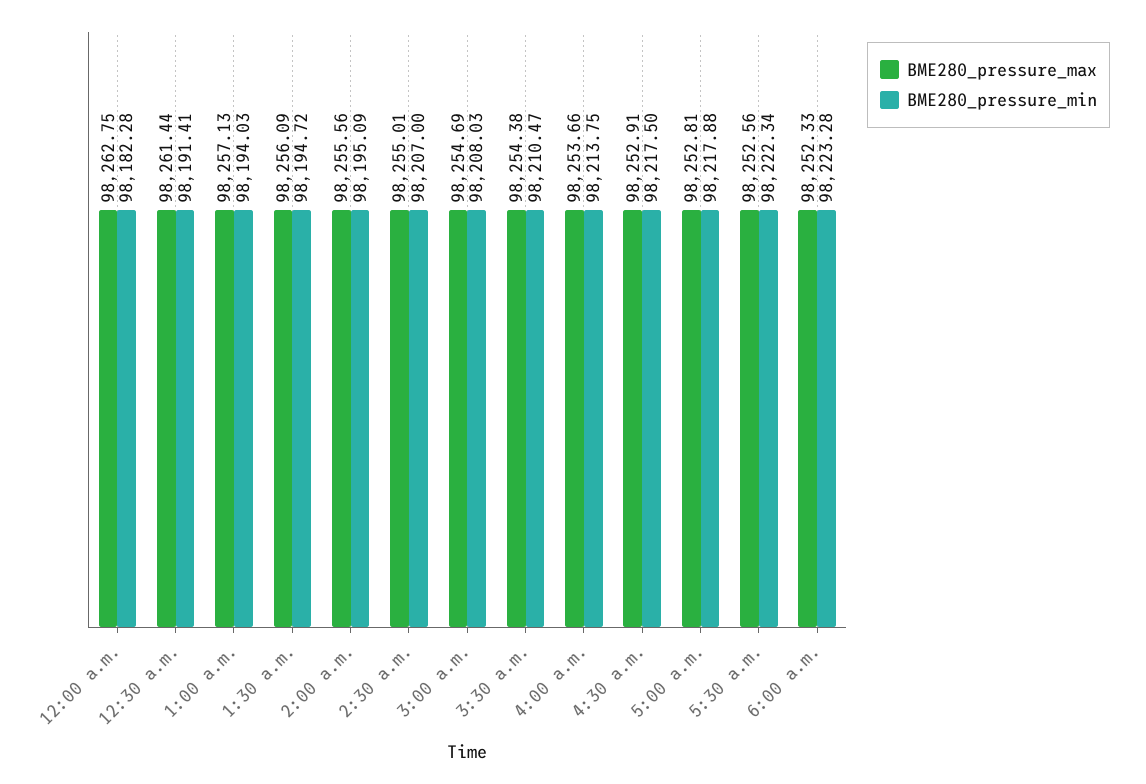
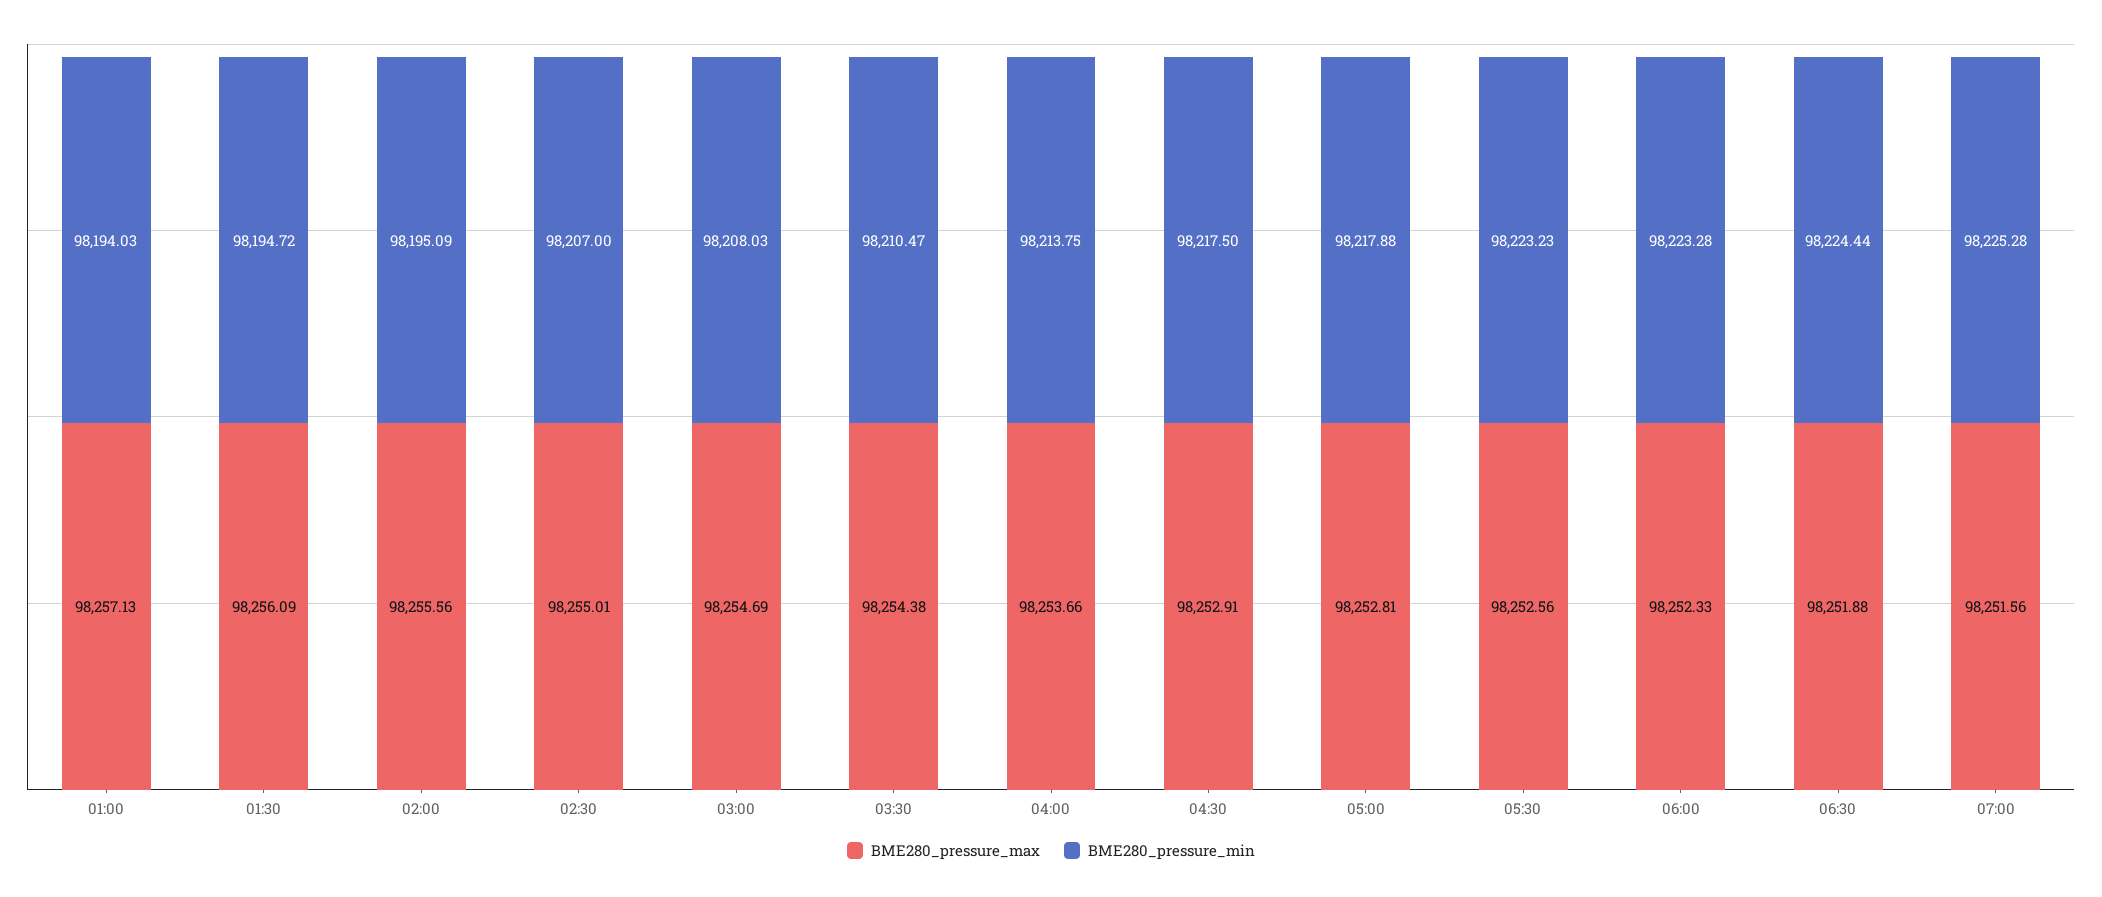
BME280_pressure_max, 12:00 a.m.: 98262.75 -> none
BME280_pressure_min, 12:00 a.m.: 98182.28 -> none
BME280_pressure_max, 12:30 a.m.: 98261.44 -> none
BME280_pressure_min, 12:30 a.m.: 98191.41 -> none
BME280_pressure_min, 5:30 a.m.: 98222.34 -> 98223.23
BME280_pressure_max, 06:30: none -> 98251.88
BME280_pressure_min, 06:30: none -> 98224.44
BME280_pressure_max, 07:00: none -> 98251.56
BME280_pressure_min, 07:00: none -> 98225.28

